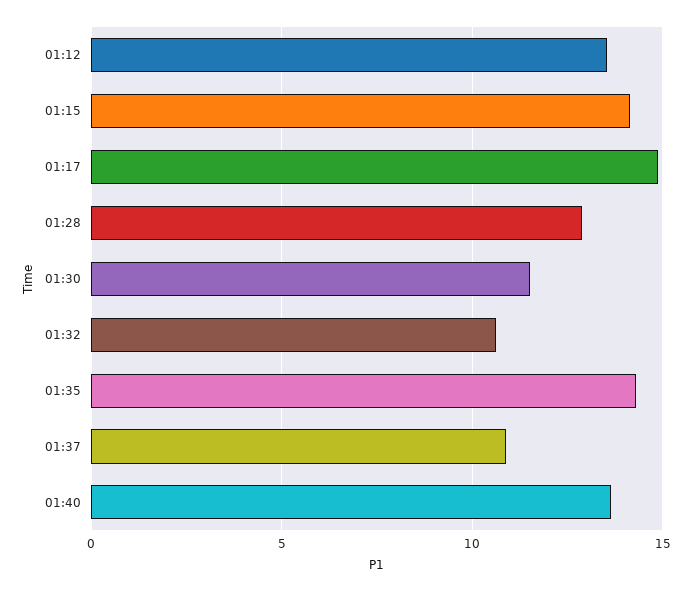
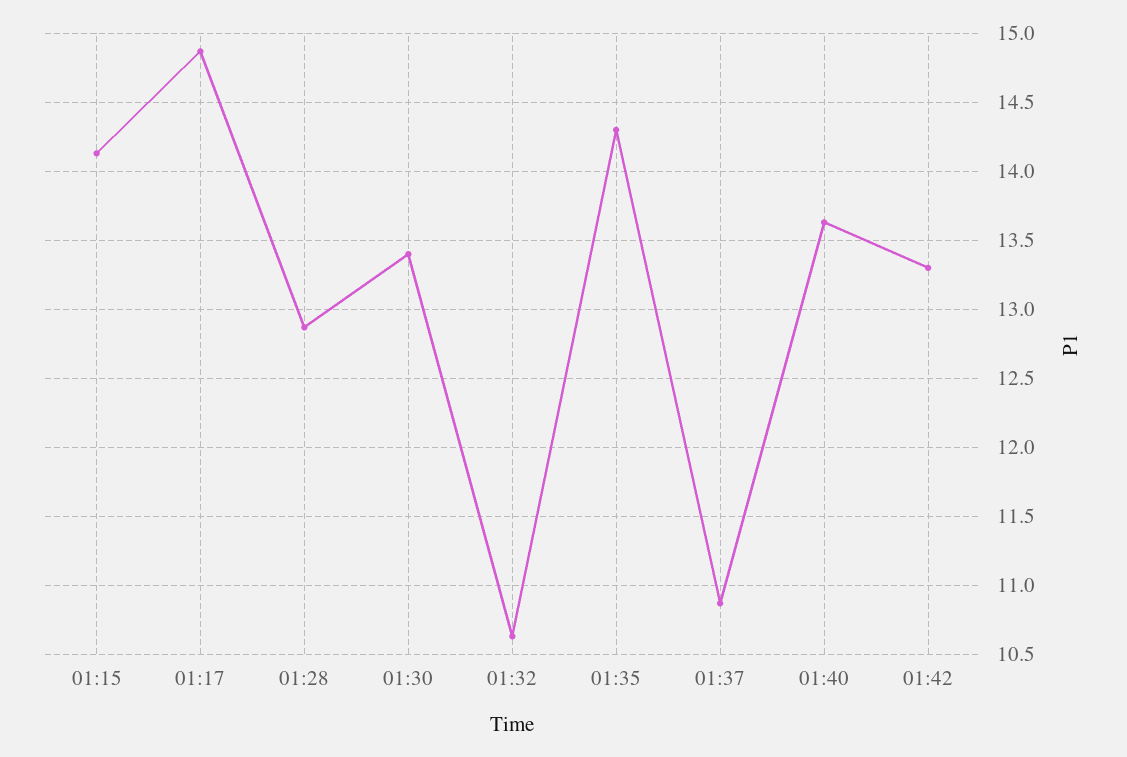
01:12: 13.5 -> none
01:30: 11.5 -> 13.4
01:42: none -> 13.3

